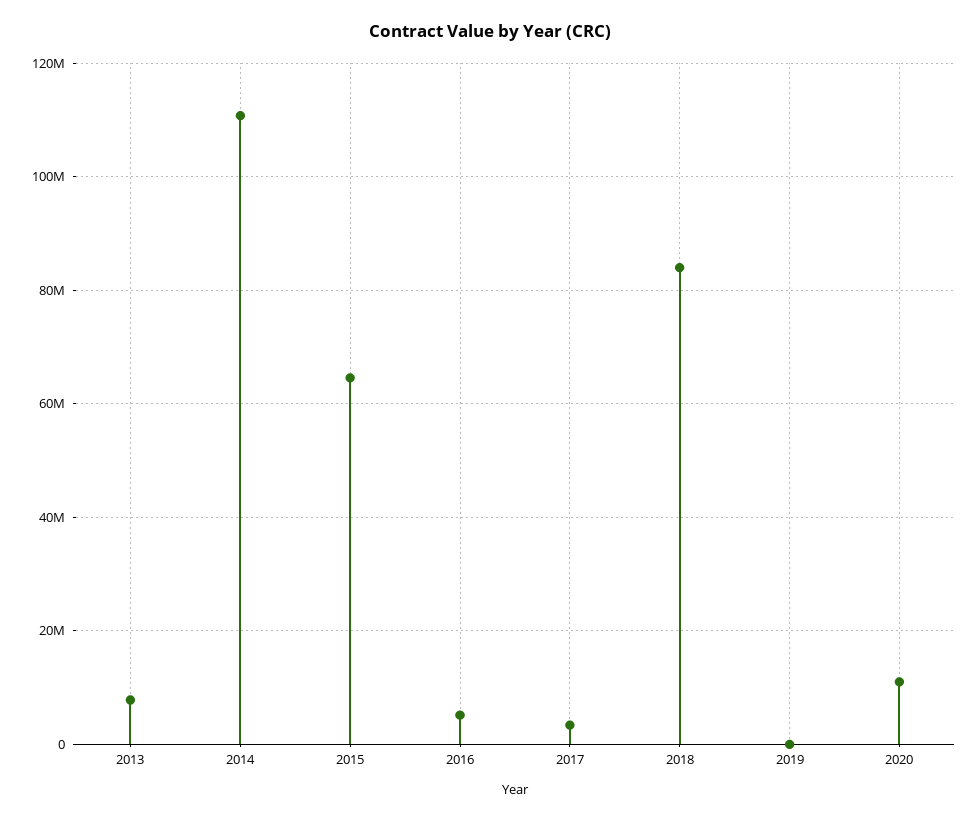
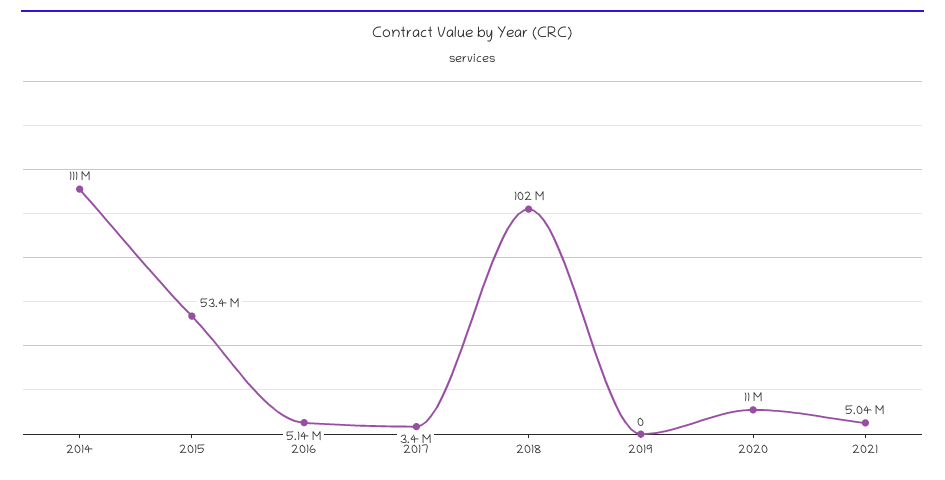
2013: 8000000 -> none
2015: 64000000 -> 53400000
2018: 84000000 -> 102000000
2021: none -> 5040000

